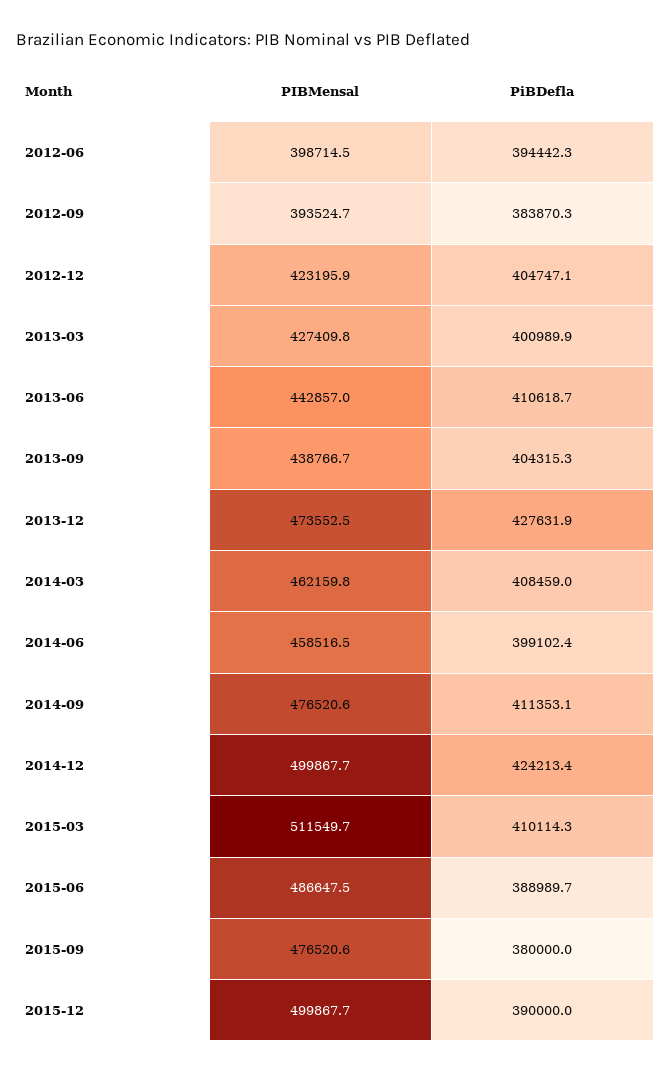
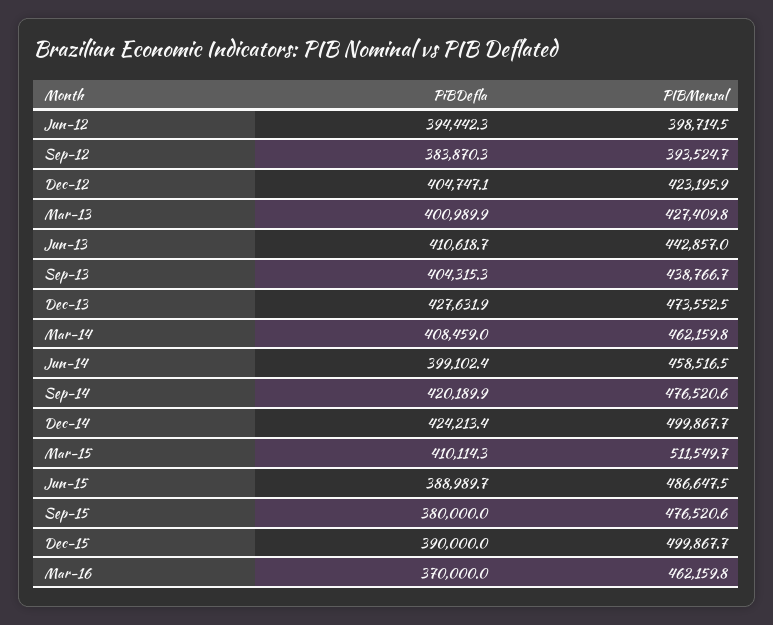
PiBDefla, 2014-09: 411353.1 -> 420189.9
PiBDefla, Mar-16: none -> 370000
PIBMensal, Mar-16: none -> 462159.8

